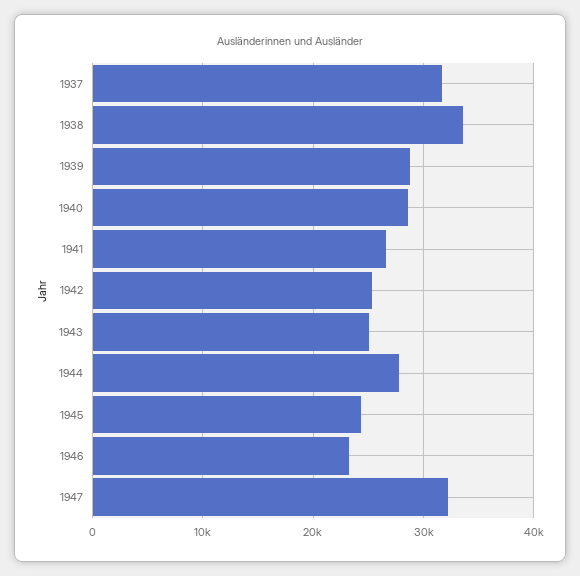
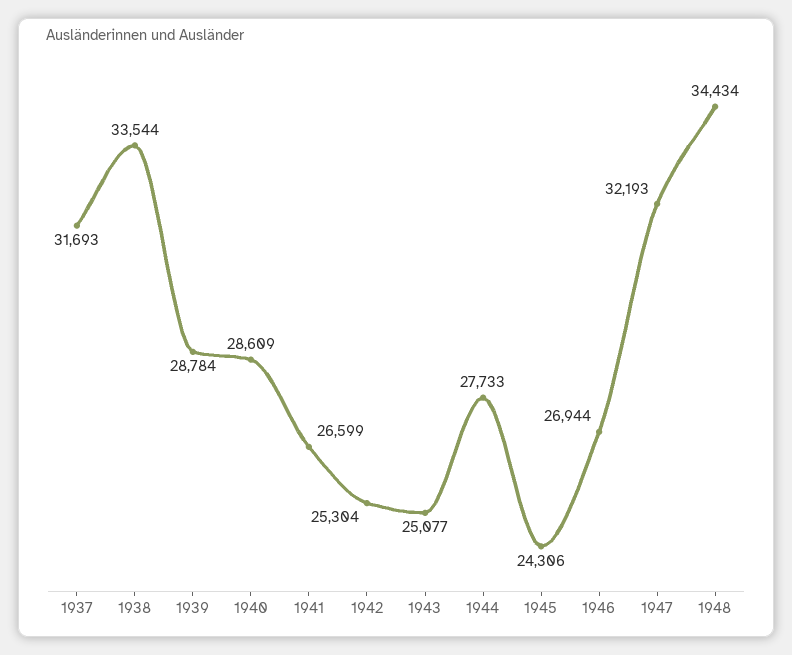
1946: 23000 -> 26944
1948: none -> 34434

